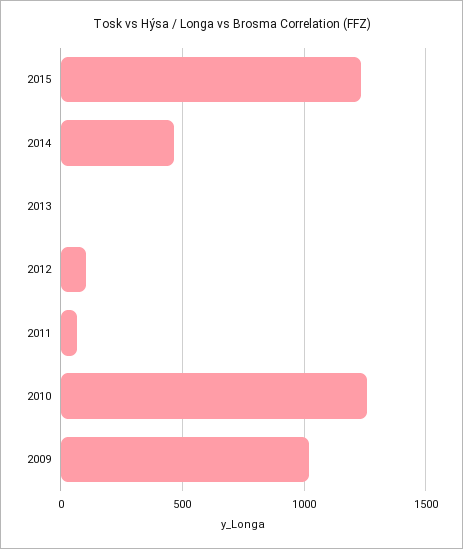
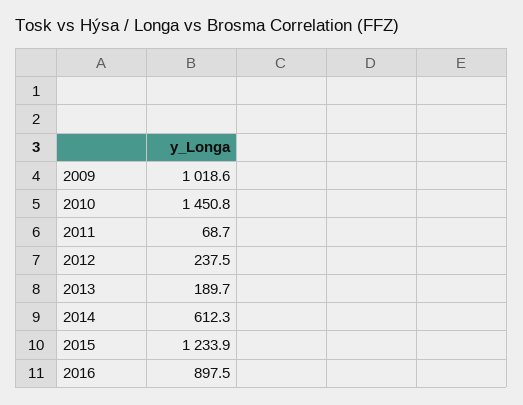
2014: 450 -> 612.3
2013: 0 -> 189.7
2012: 100 -> 237.5
2010: 1250 -> 1450.8
2016: none -> 897.5

